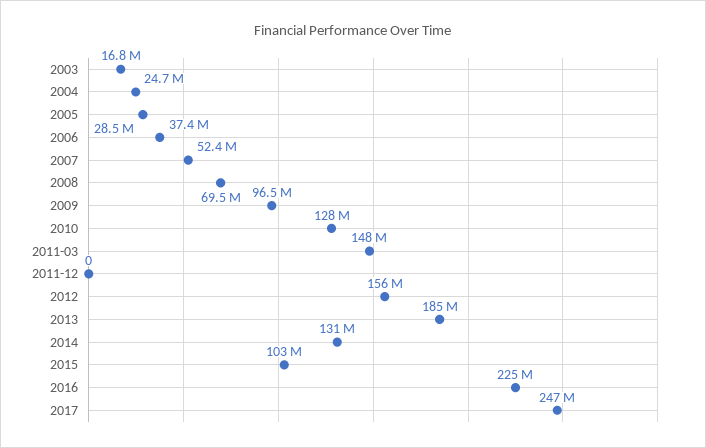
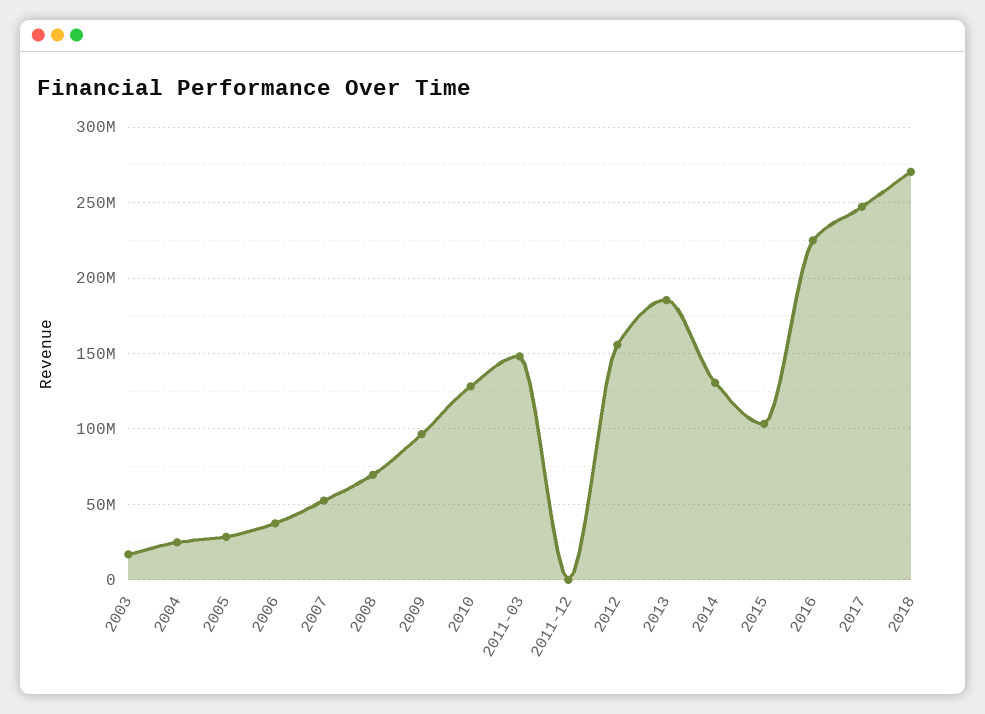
2018: none -> 270000000

